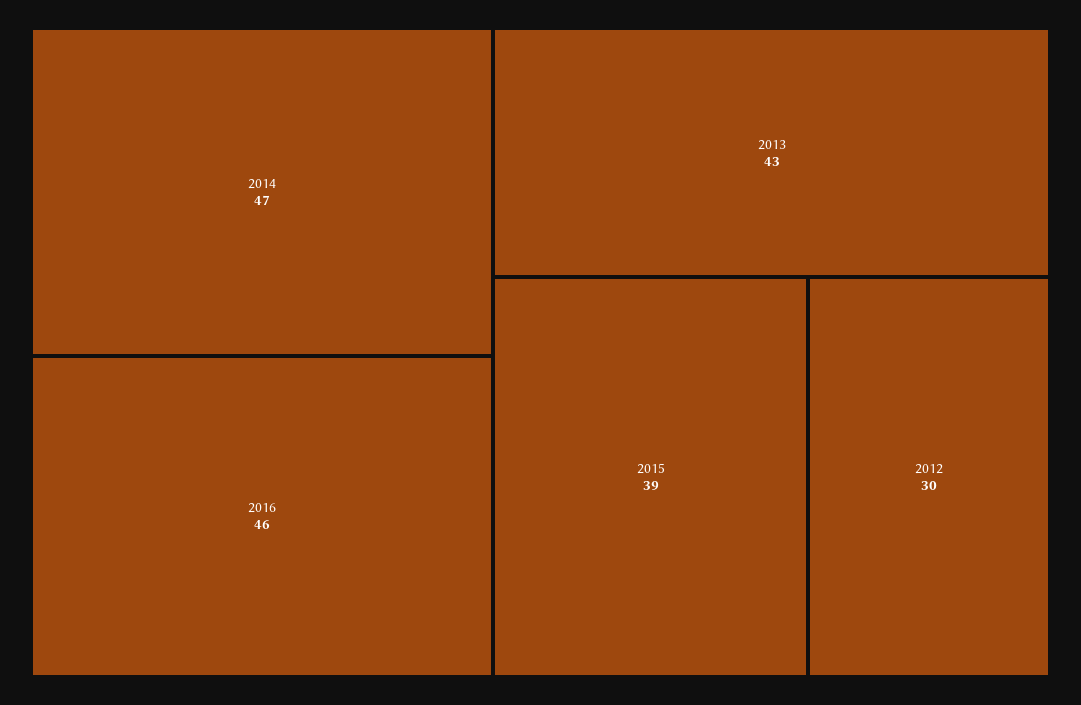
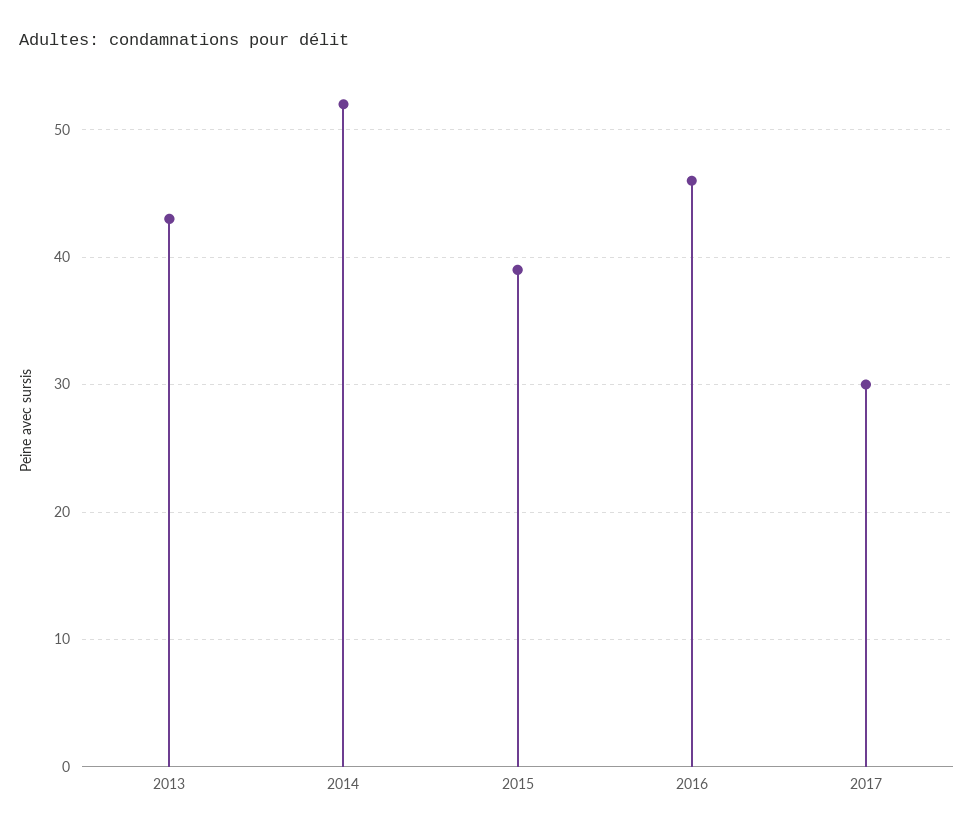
2014: 47 -> 52
2012: 30 -> none
2017: none -> 30

